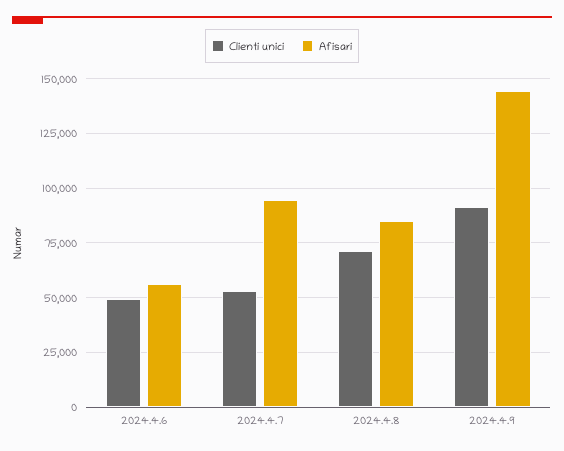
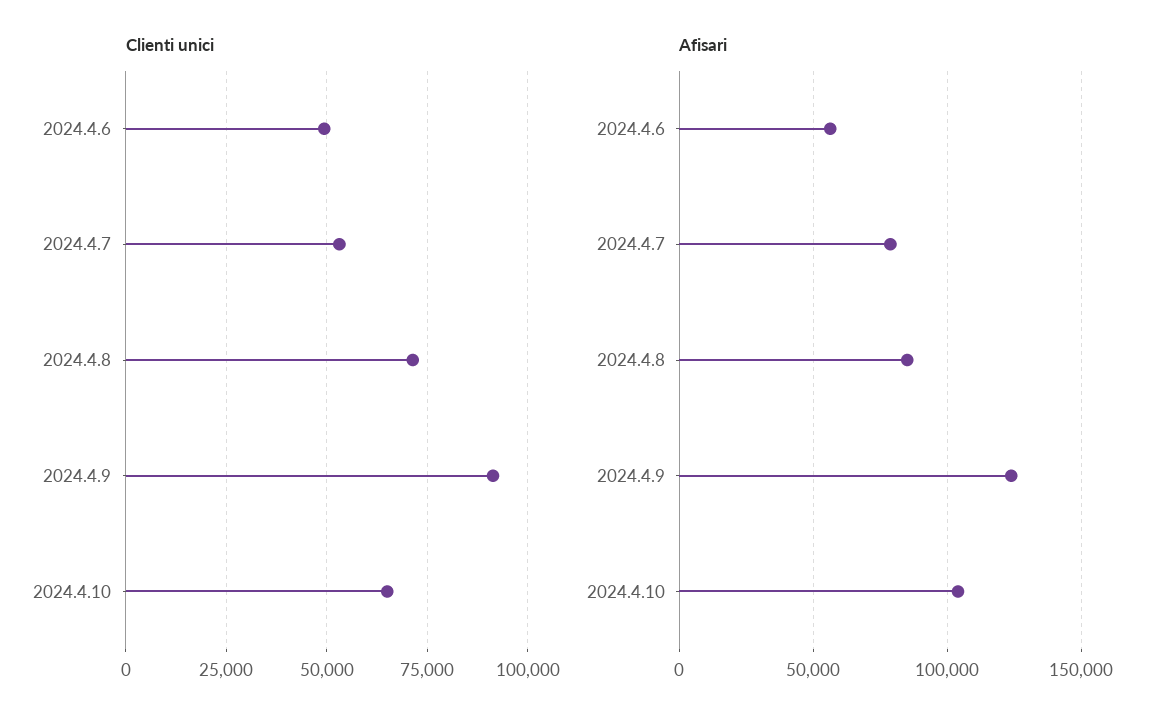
Afisari, 2024.4.7: 95000 -> 80000
Afisari, 2024.4.9: 145000 -> 125000
Clienti unici, 2024.4.10: none -> 65000
Afisari, 2024.4.10: none -> 105000

